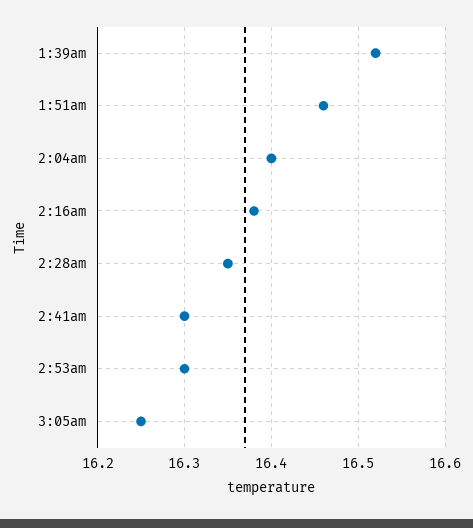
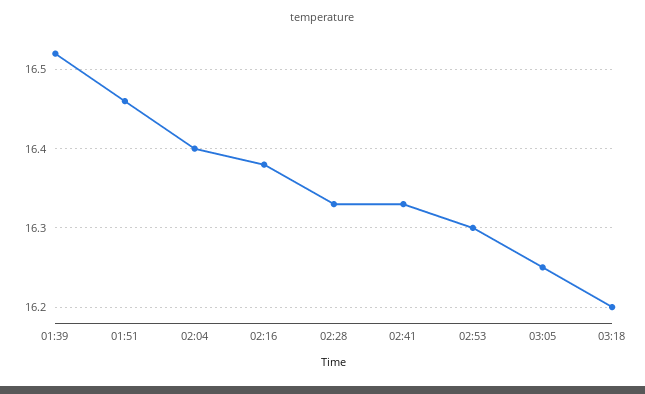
2:28am: 16.35 -> 16.33
2:41am: 16.3 -> 16.33
03:18: none -> 16.2

